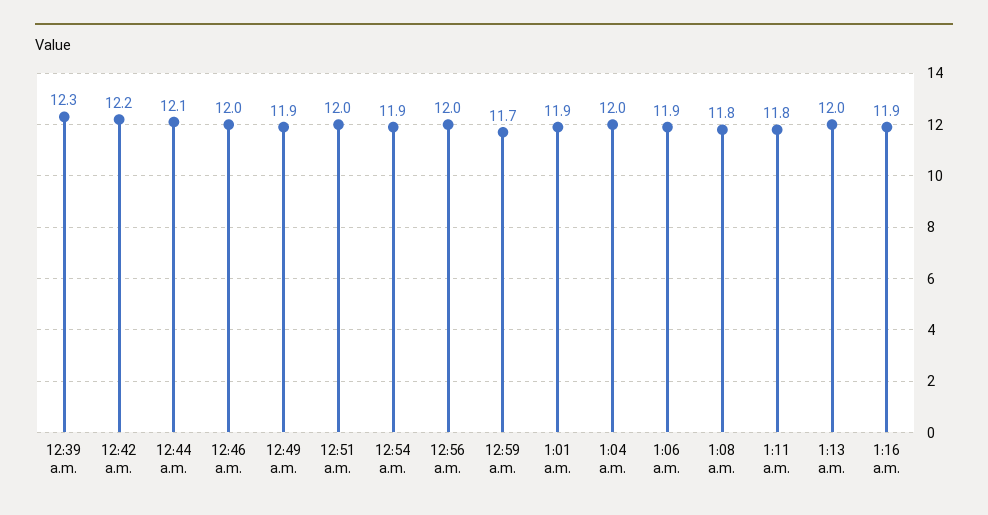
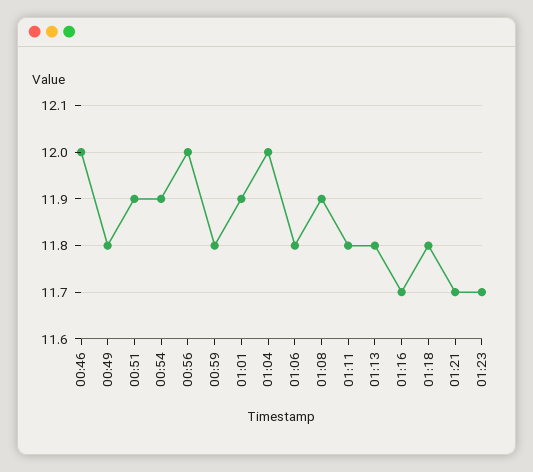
12:39 a.m.: 12.3 -> none
12:42 a.m.: 12.2 -> none
12:44 a.m.: 12.1 -> none
12:49 a.m.: 11.9 -> 11.8
12:51 a.m.: 12 -> 11.9
12:59 a.m.: 11.7 -> 11.8
1:06 a.m.: 11.9 -> 11.8
1:08 a.m.: 11.8 -> 11.9
1:13 a.m.: 12 -> 11.8
1:16 a.m.: 11.9 -> 11.7
01:18: none -> 11.8
01:21: none -> 11.7
01:23: none -> 11.7

